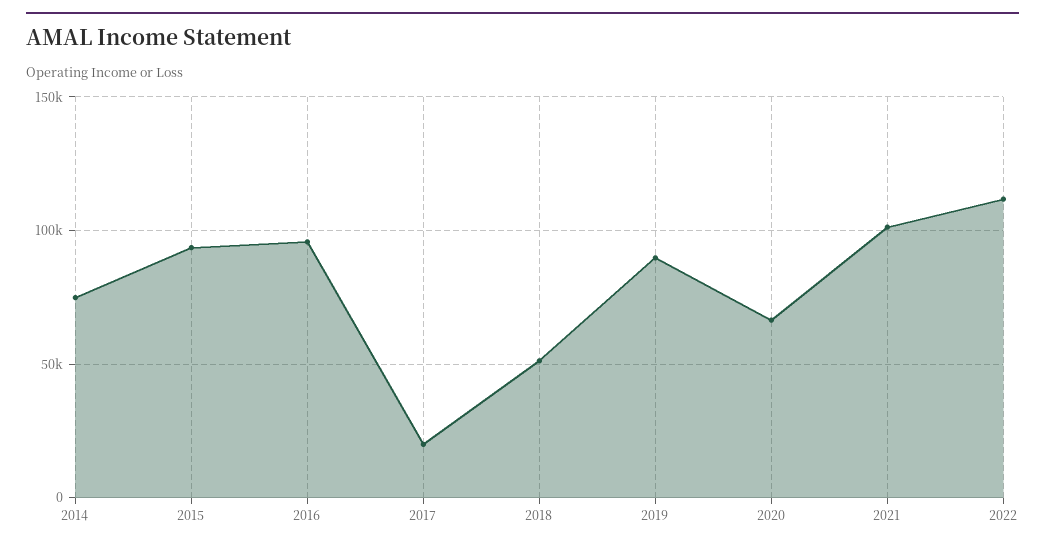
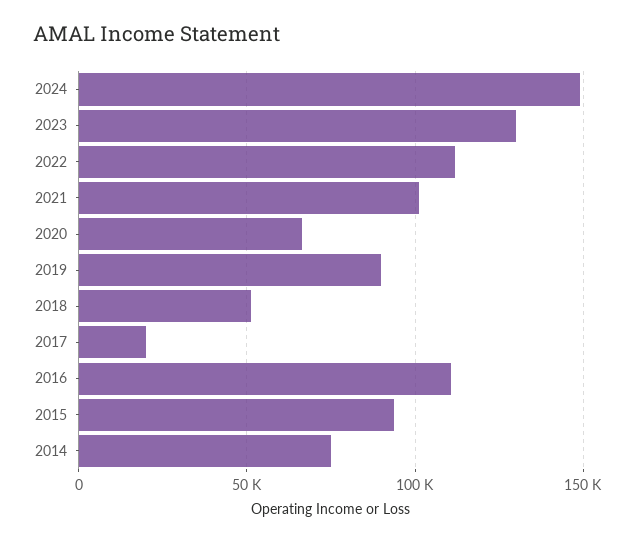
2016: 95000 -> 110000
2024: none -> 150000
2023: none -> 130000

